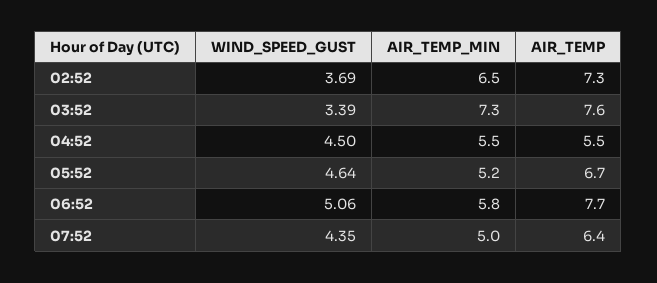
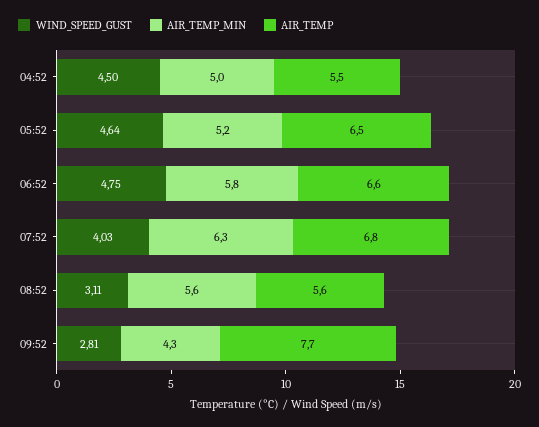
WIND_SPEED_GUST, 02:52: 3.69 -> none
AIR_TEMP_MIN, 02:52: 6.5 -> none
AIR_TEMP, 02:52: 7.3 -> none
WIND_SPEED_GUST, 03:52: 3.39 -> none
AIR_TEMP_MIN, 03:52: 7.3 -> none
AIR_TEMP, 03:52: 7.6 -> none
AIR_TEMP_MIN, 04:52: 5.5 -> 5
AIR_TEMP, 05:52: 6.7 -> 6.5
WIND_SPEED_GUST, 06:52: 5.06 -> 4.75
AIR_TEMP, 06:52: 7.7 -> 6.6
WIND_SPEED_GUST, 07:52: 4.35 -> 4.03
AIR_TEMP_MIN, 07:52: 5 -> 6.3
AIR_TEMP, 07:52: 6.4 -> 6.8
WIND_SPEED_GUST, 08:52: none -> 3.11
AIR_TEMP_MIN, 08:52: none -> 5.6
AIR_TEMP, 08:52: none -> 5.6
WIND_SPEED_GUST, 09:52: none -> 2.81
AIR_TEMP_MIN, 09:52: none -> 4.3
AIR_TEMP, 09:52: none -> 7.7

